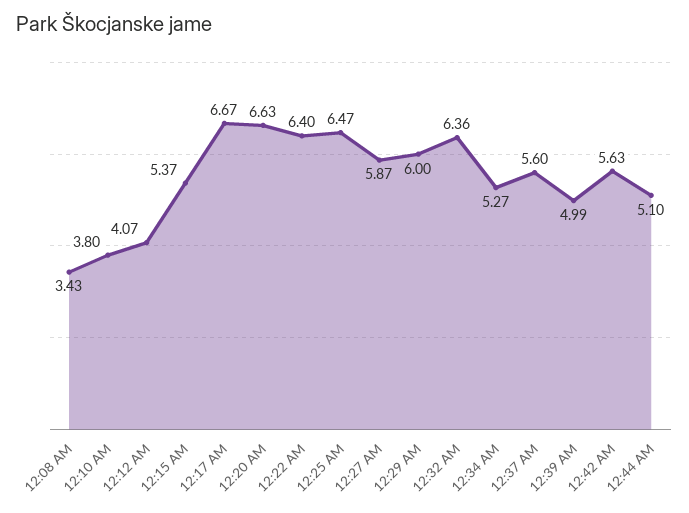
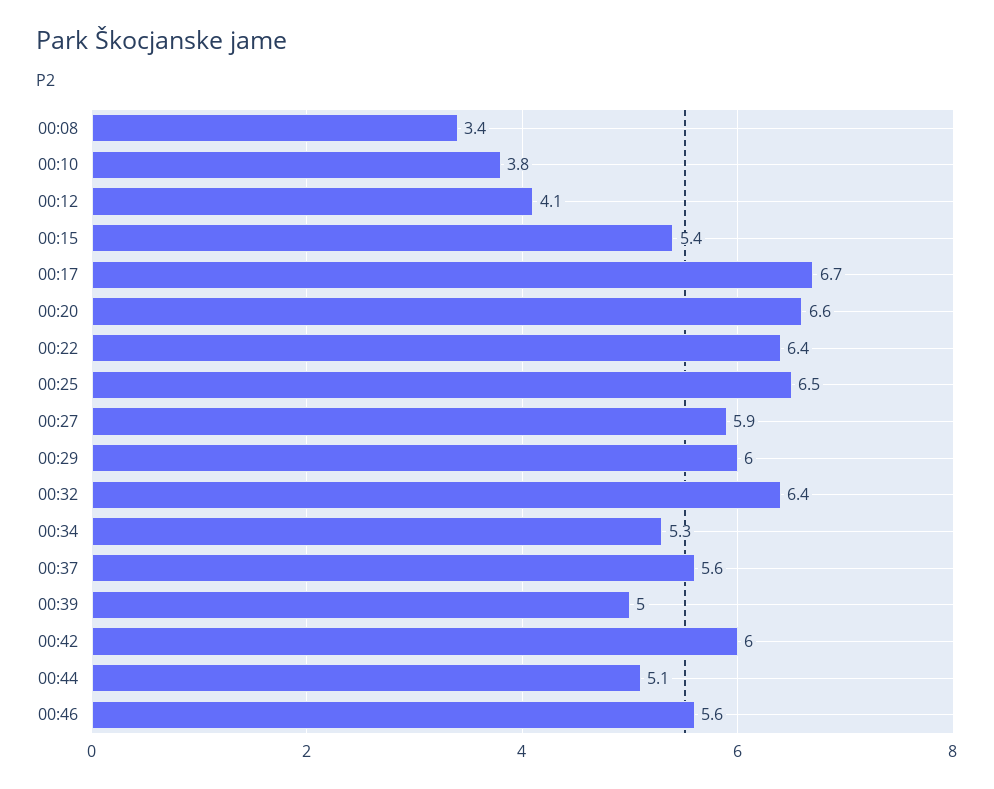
12:42 AM: 5.63 -> 6
00:46: none -> 5.6

